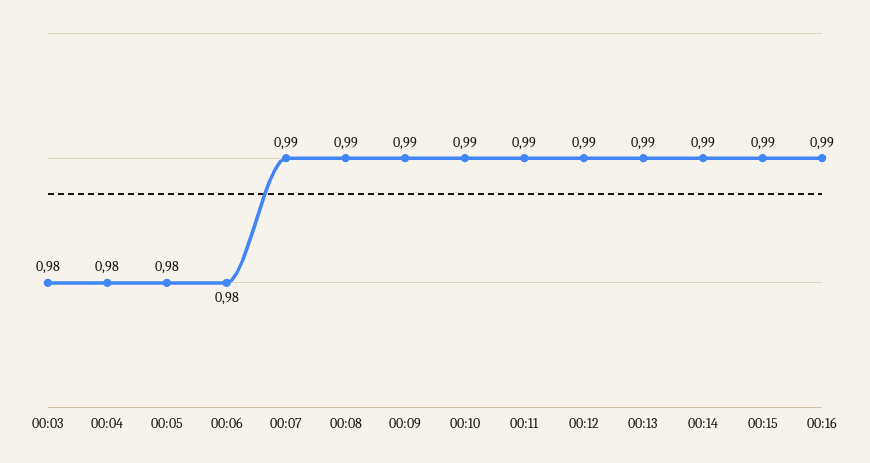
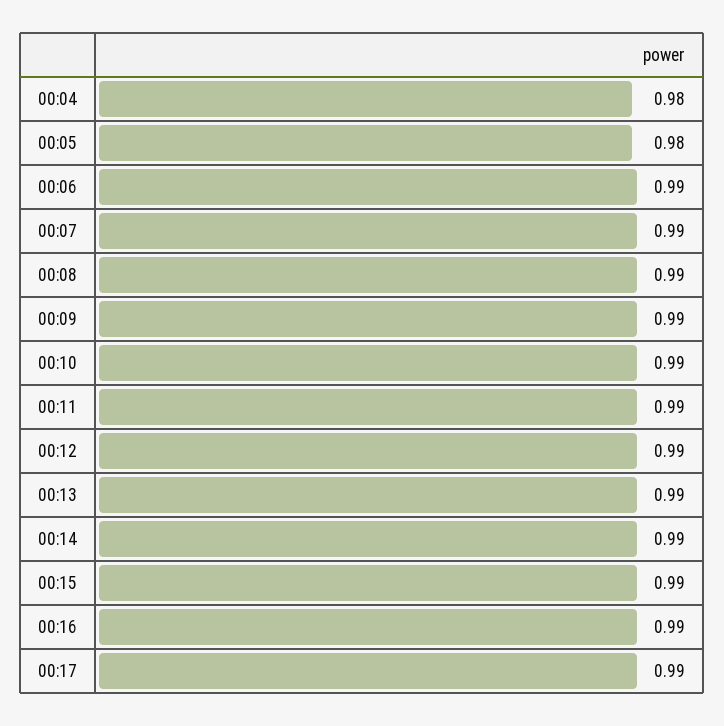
00:03: 0.98 -> none
00:06: 0.98 -> 0.99
00:17: none -> 0.99

